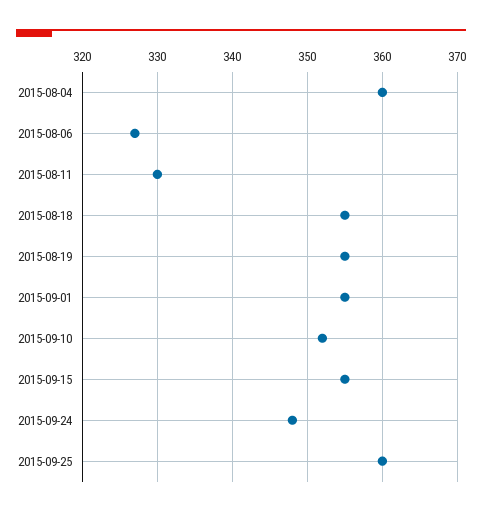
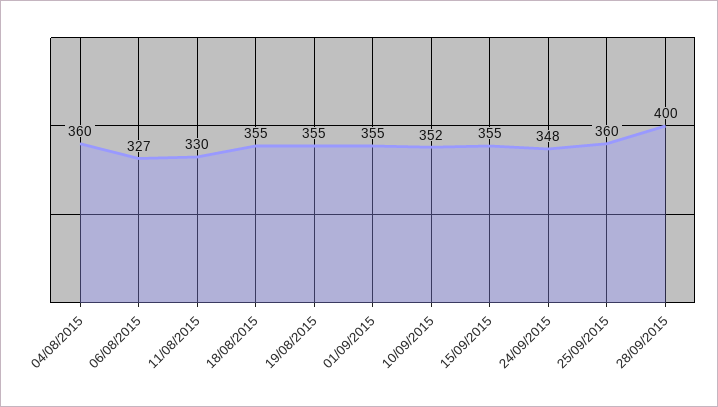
28/09/2015: none -> 400

